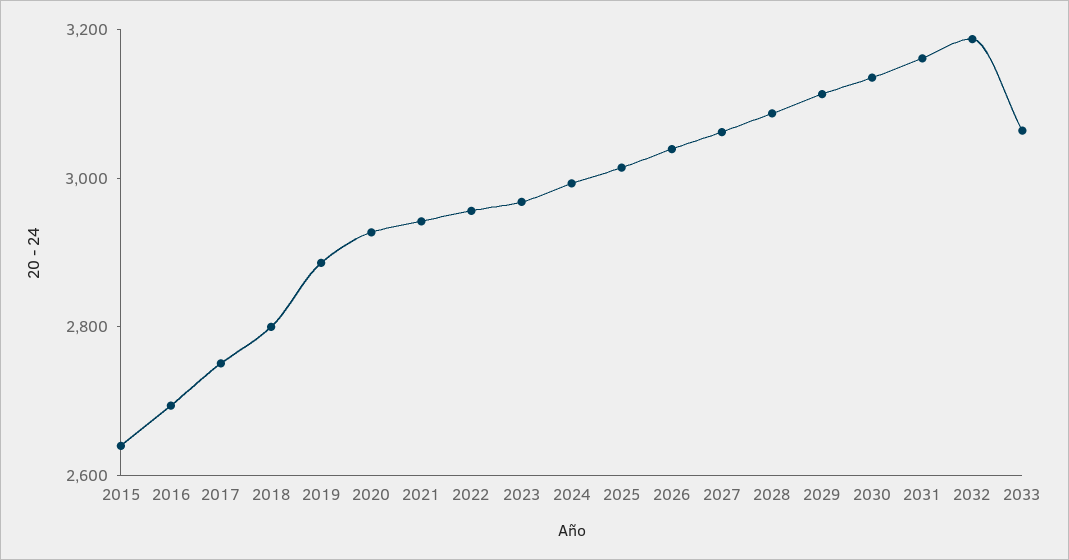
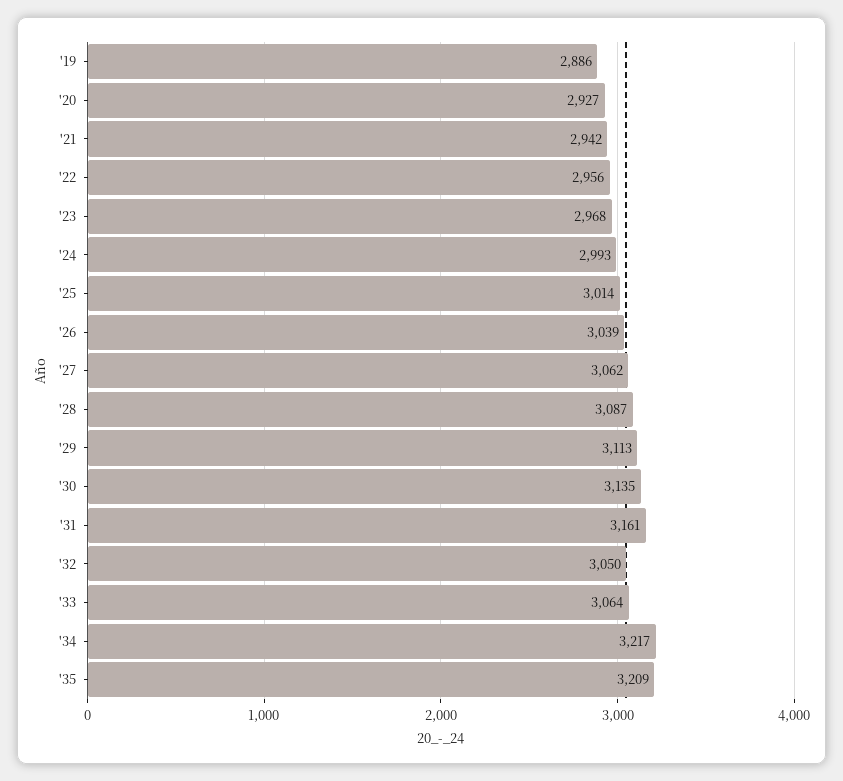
2015: 2650 -> none
2016: 2700 -> none
2017: 2750 -> none
2018: 2800 -> none
2032: 3200 -> 3050
'34: none -> 3217
'35: none -> 3209

